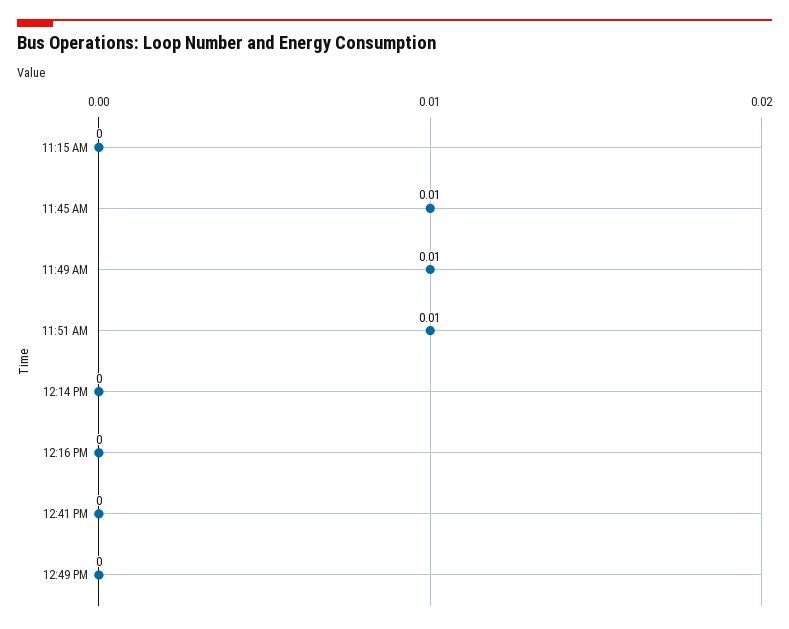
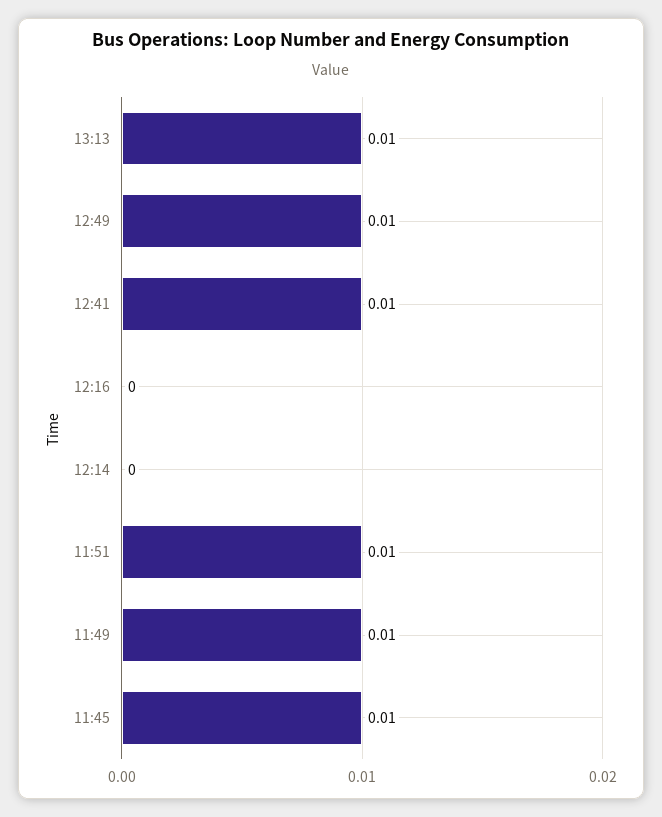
11:15 AM: 0 -> none
12:41 PM: 0 -> 0.01
12:49 PM: 0 -> 0.01
13:13: none -> 0.01

